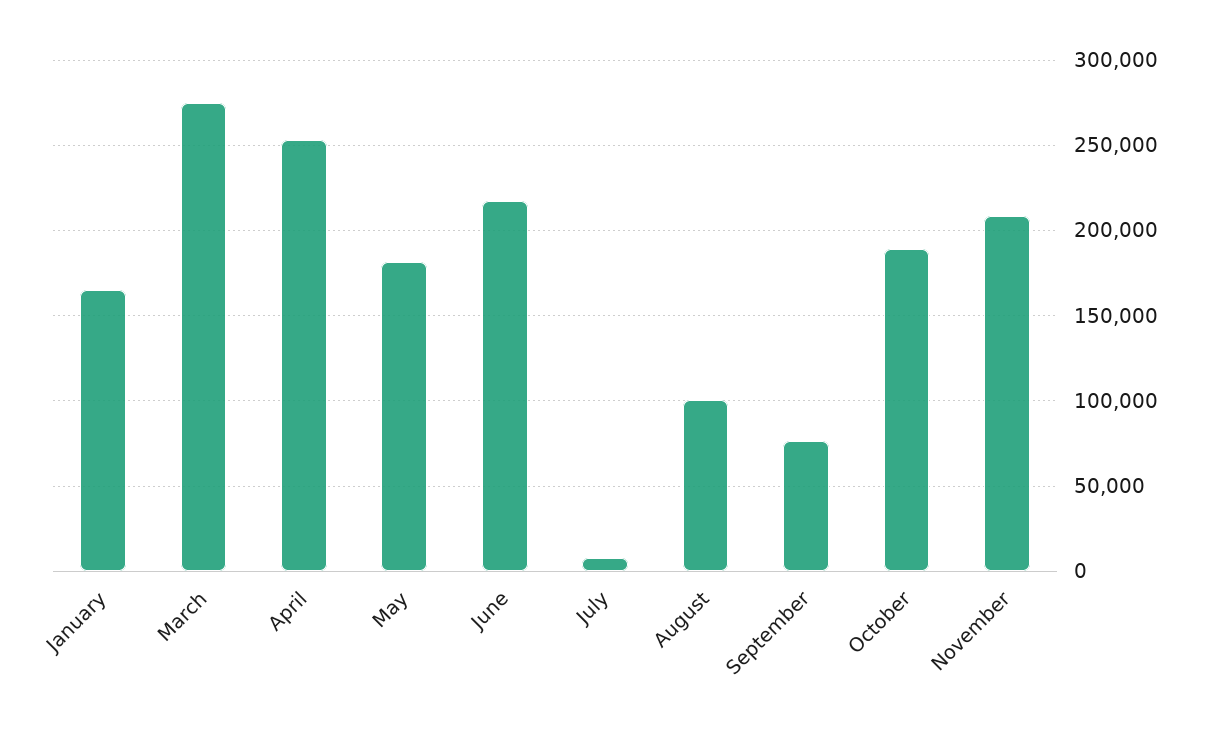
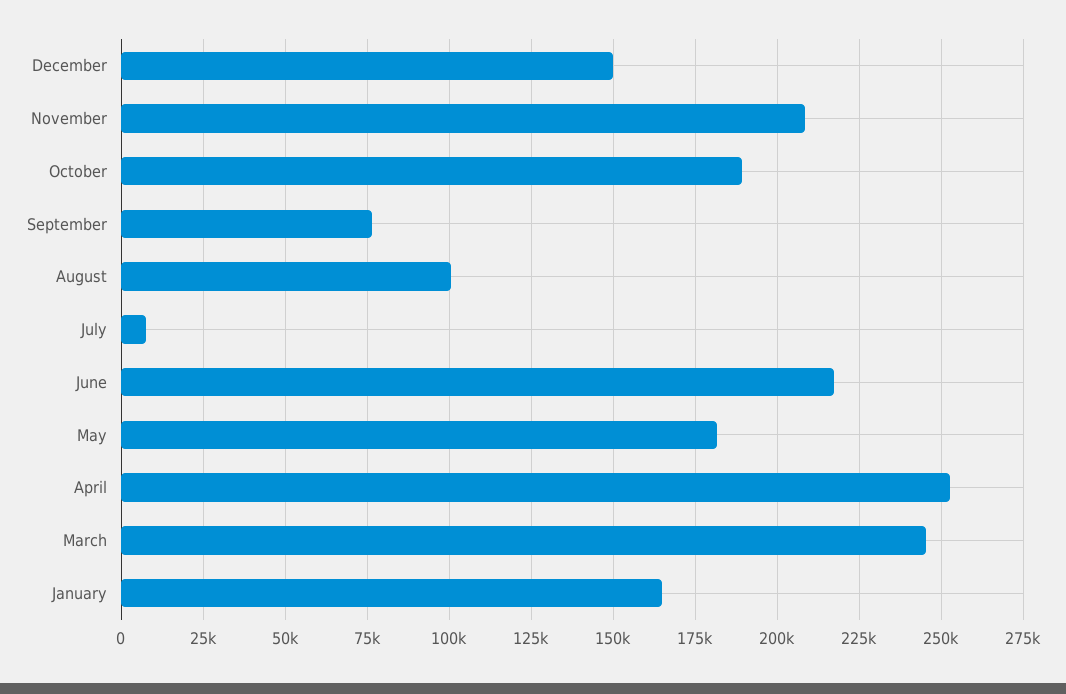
March: 275000 -> 245000
December: none -> 150000

